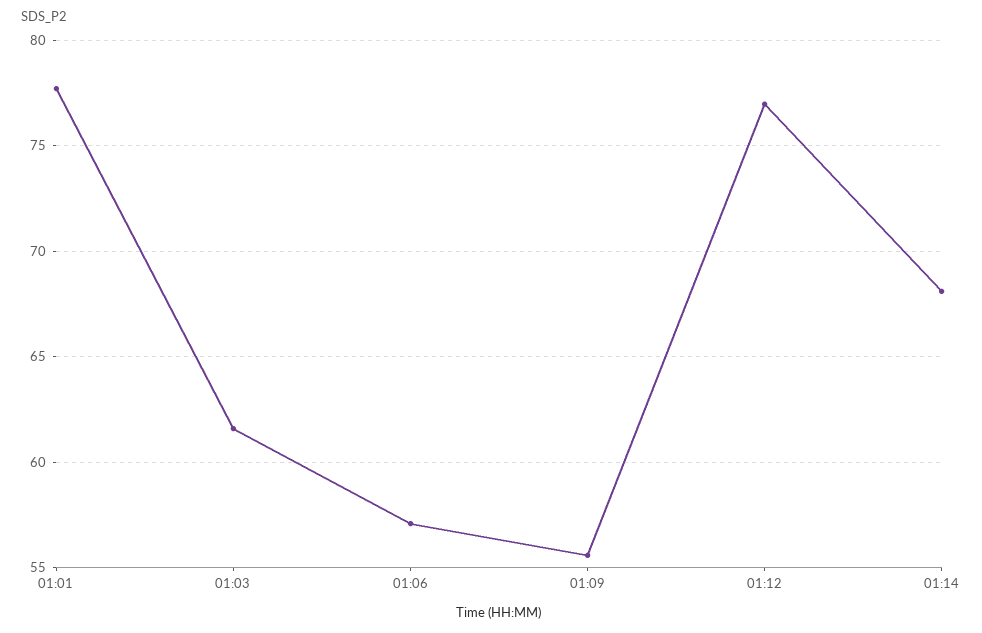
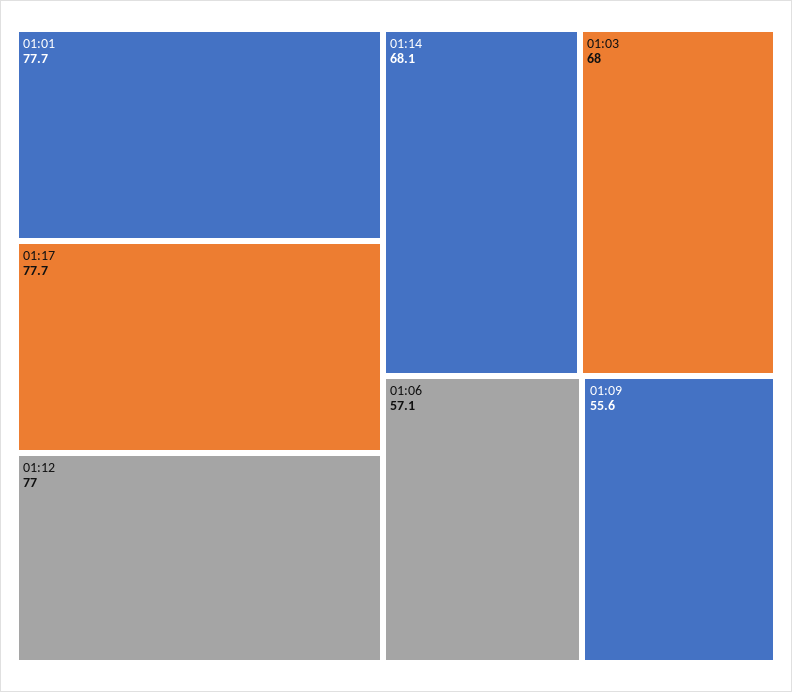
01:03: 61.5 -> 68
01:17: none -> 77.7

